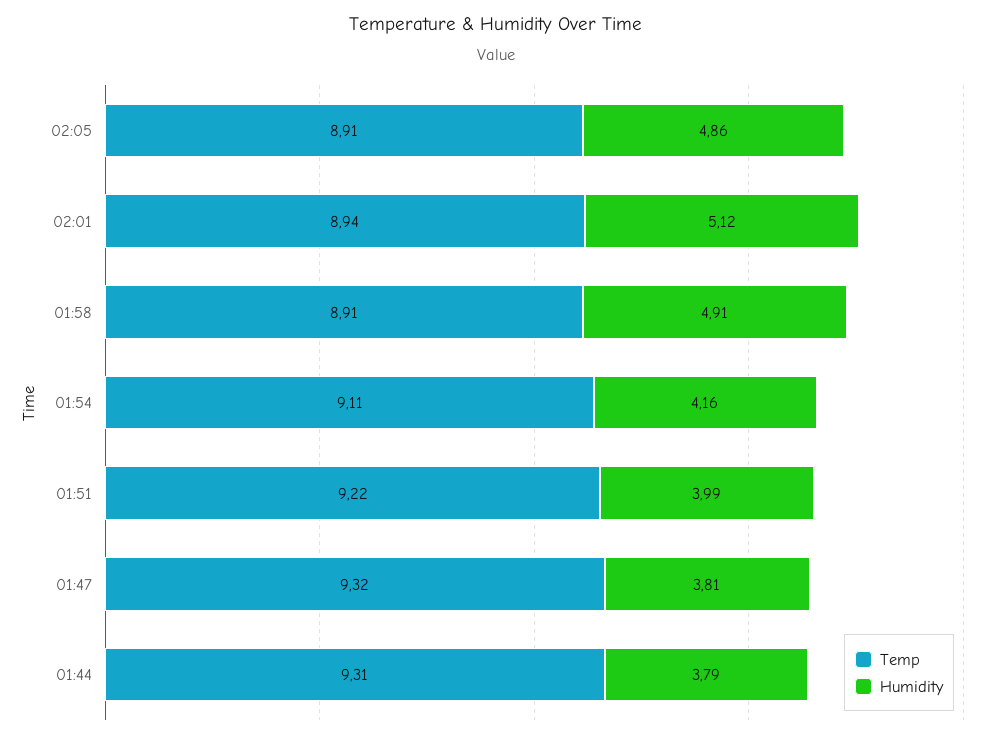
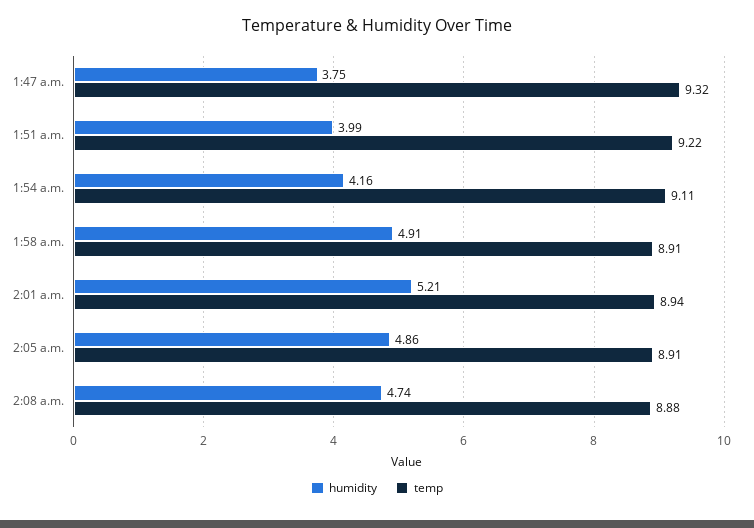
Humidity, 02:01: 5.12 -> 5.21
Humidity, 01:47: 3.81 -> 3.75
Temp, 01:44: 9.31 -> none
Humidity, 01:44: 3.79 -> none
Humidity, 2:08 a.m.: none -> 4.74
Temp, 2:08 a.m.: none -> 8.88

